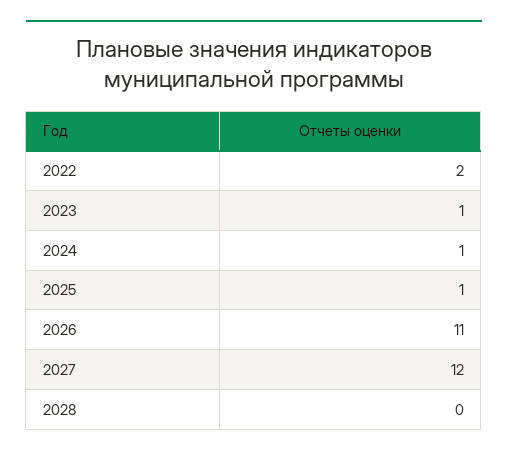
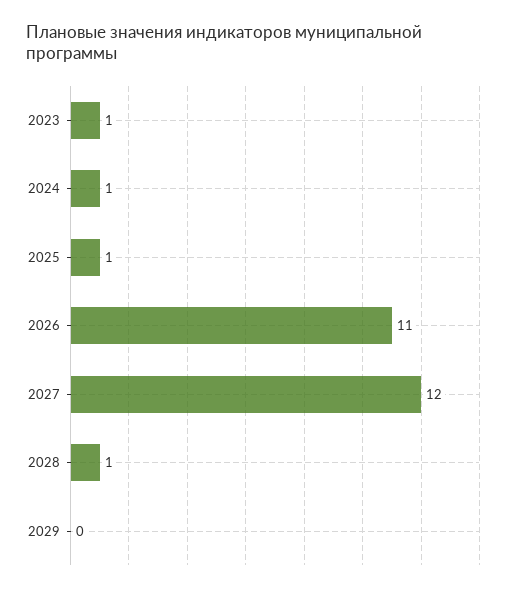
2022: 2 -> none
2028: 0 -> 1
2029: none -> 0

